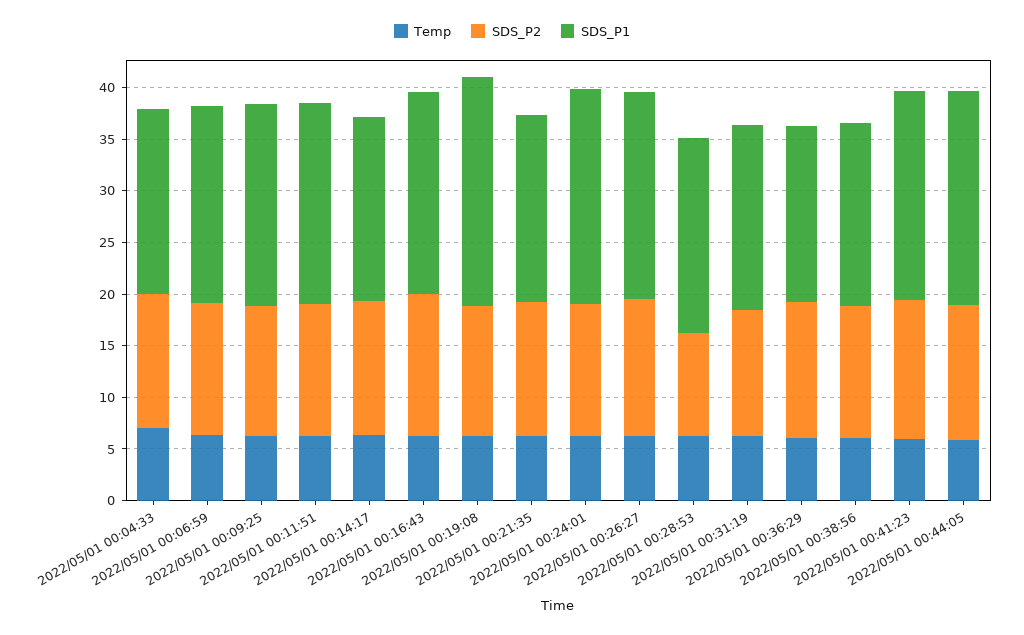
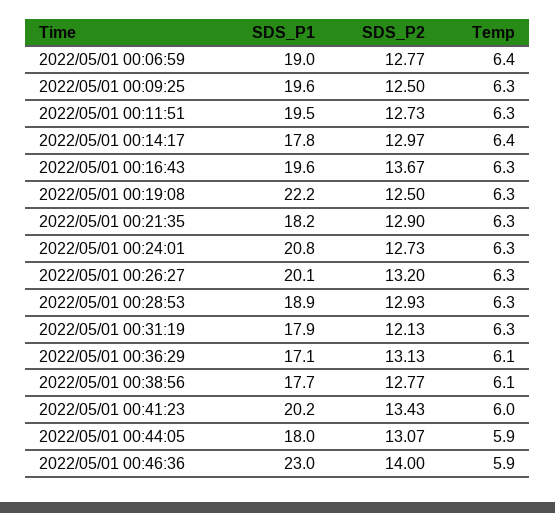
Temp, 2022/05/01 00:04:33: 7 -> none
SDS_P2, 2022/05/01 00:04:33: 13 -> none
SDS_P1, 2022/05/01 00:04:33: 18 -> none
SDS_P2, 2022/05/01 00:28:53: 10 -> 12.93
SDS_P1, 2022/05/01 00:44:05: 21 -> 18
SDS_P1, 2022/05/01 00:46:36: none -> 23
SDS_P2, 2022/05/01 00:46:36: none -> 14
Temp, 2022/05/01 00:46:36: none -> 5.9

